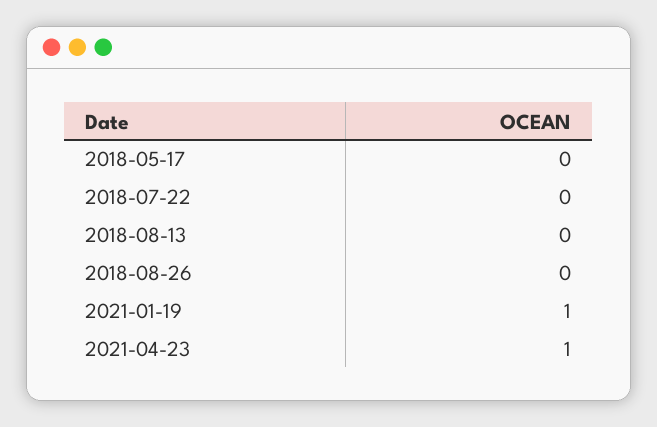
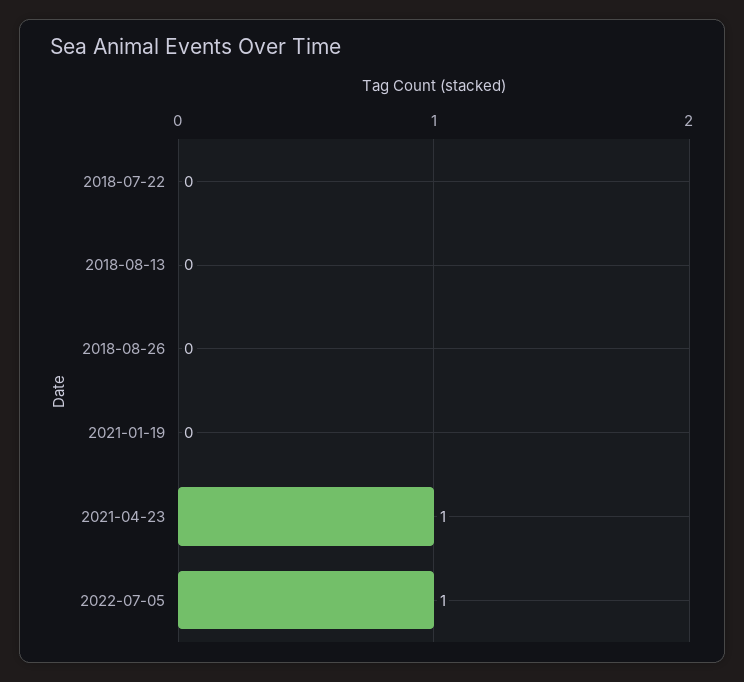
2018-05-17: 0 -> none
2021-01-19: 1 -> 0
2022-07-05: none -> 1

